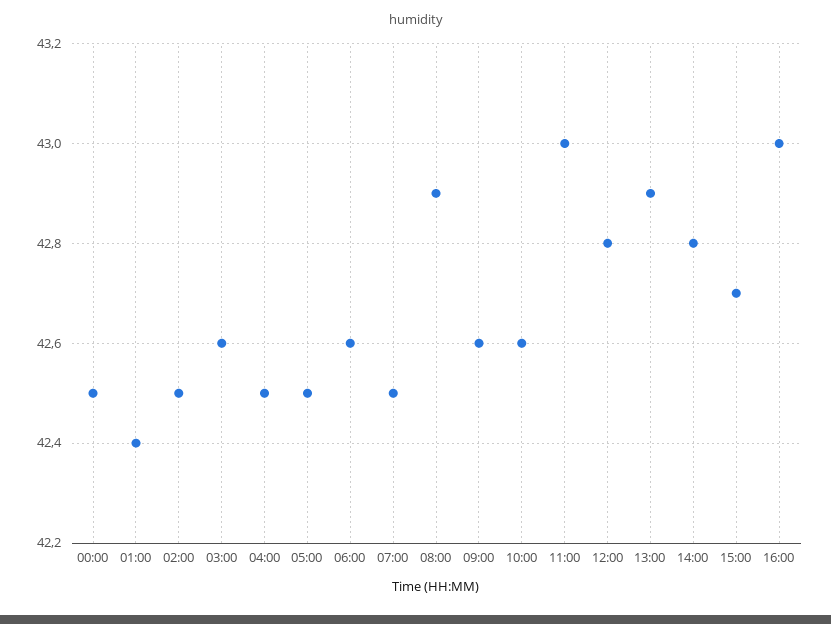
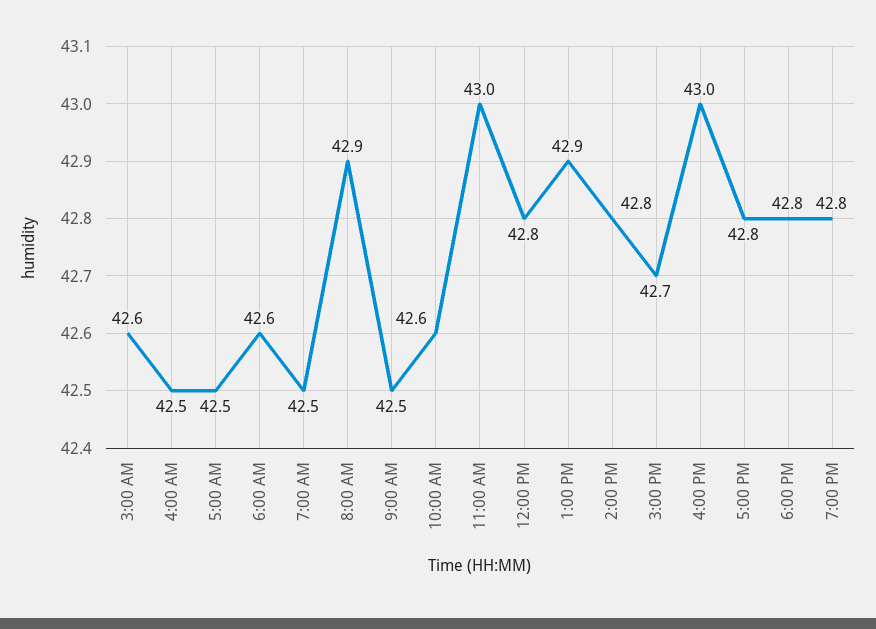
00:00: 42.5 -> none
01:00: 42.4 -> none
02:00: 42.5 -> none
09:00: 42.6 -> 42.5
5:00 PM: none -> 42.8
6:00 PM: none -> 42.8
7:00 PM: none -> 42.8

